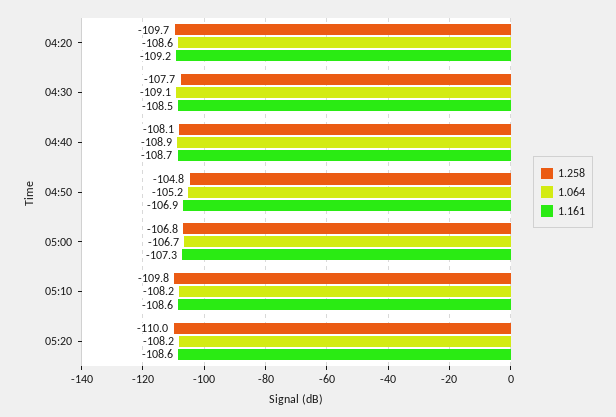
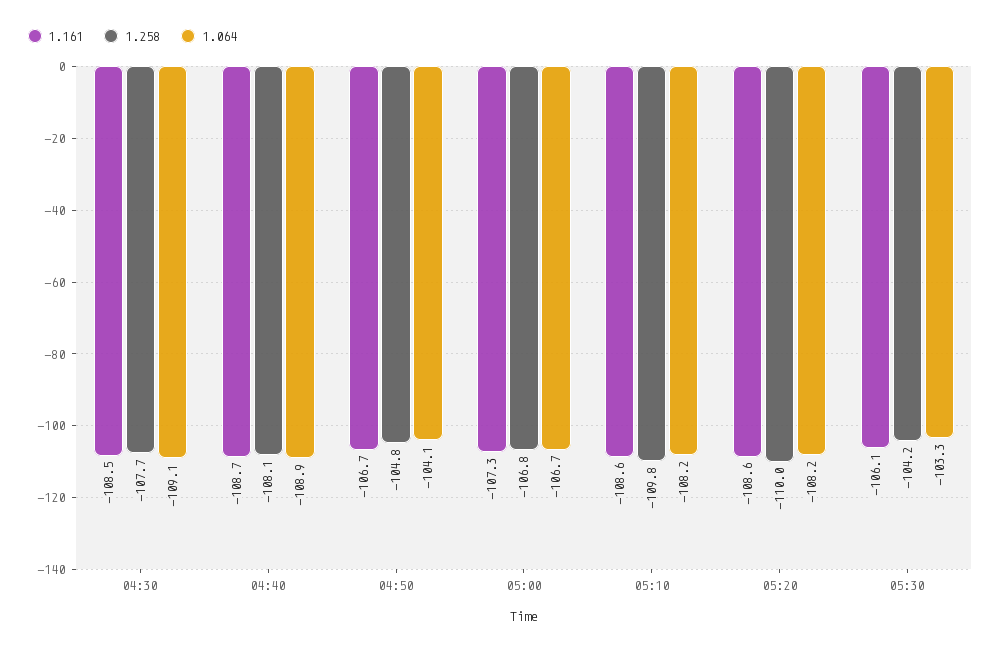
1.258, 04:20: -109.7 -> none
1.064, 04:20: -108.6 -> none
1.161, 04:20: -109.2 -> none
1.064, 04:50: -105.2 -> -104.1
1.161, 04:50: -106.9 -> -106.7
1.161, 05:30: none -> -106.1
1.258, 05:30: none -> -104.2
1.064, 05:30: none -> -103.3

